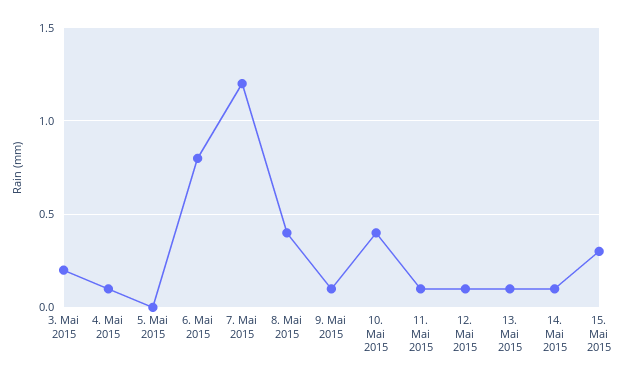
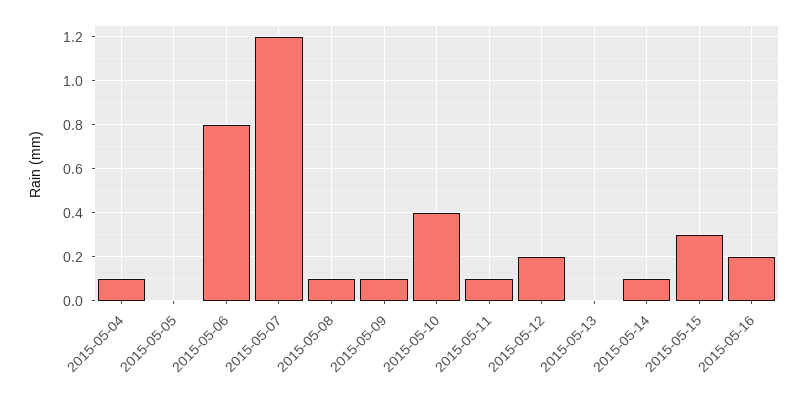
3. Mai 2015: 0.2 -> none
8. Mai 2015: 0.4 -> 0.1
12. Mai 2015: 0.1 -> 0.2
13. Mai 2015: 0.1 -> 0
2015-05-16: none -> 0.2

